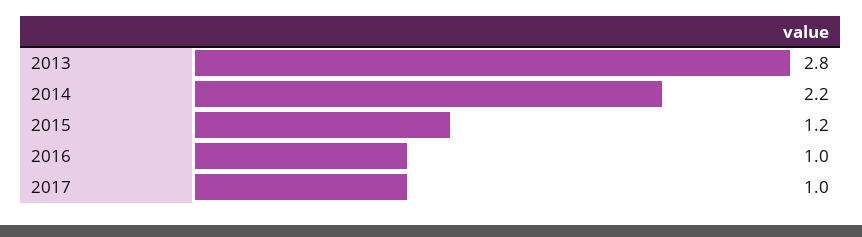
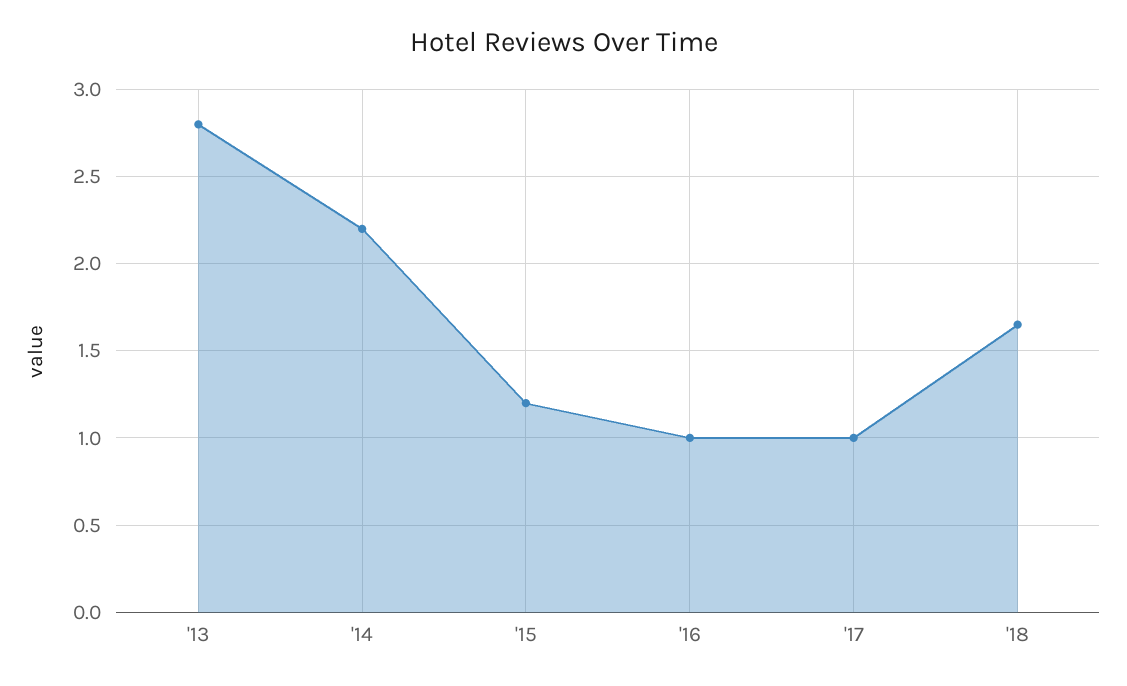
'18: none -> 1.65

